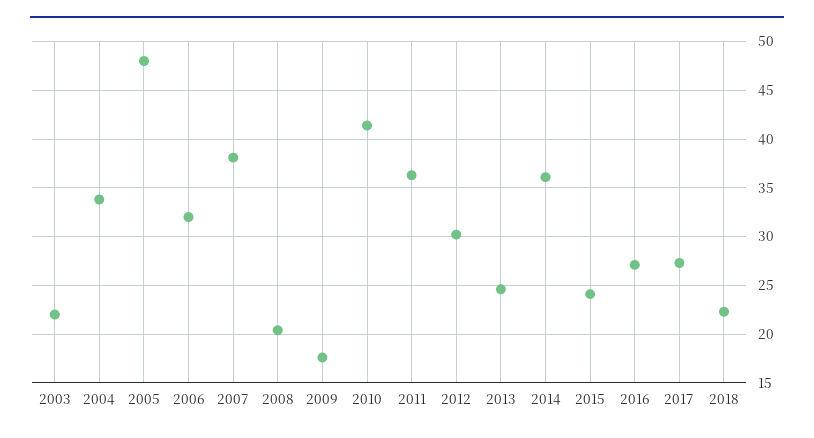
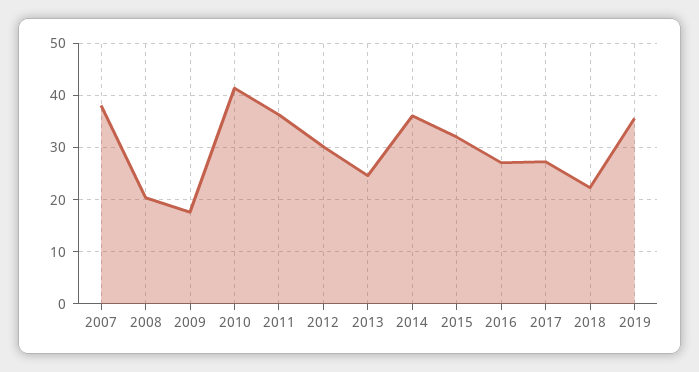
2003: 22 -> none
2004: 34 -> none
2005: 48 -> none
2006: 32 -> none
2015: 24 -> 32
2019: none -> 36

